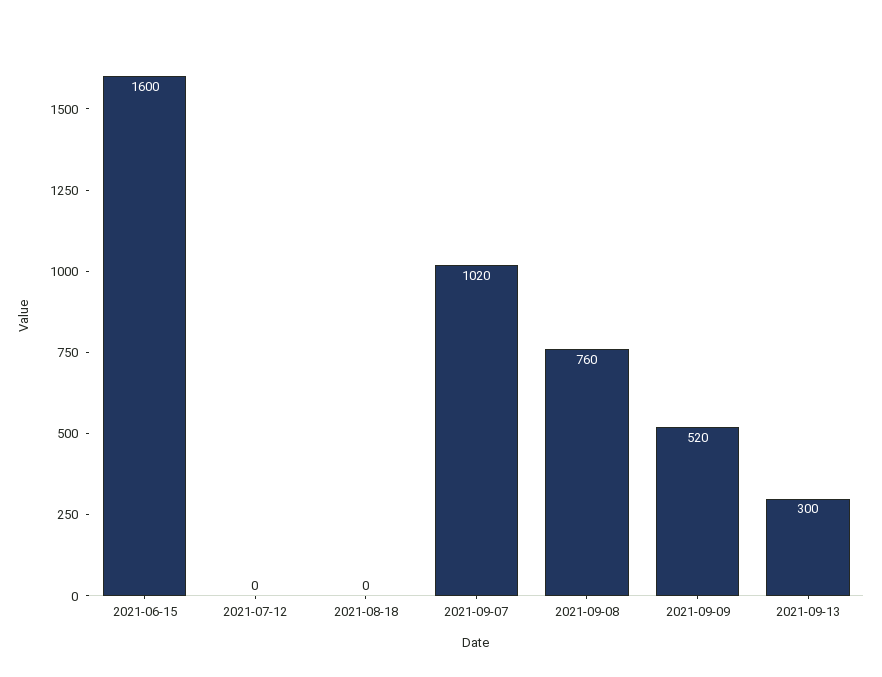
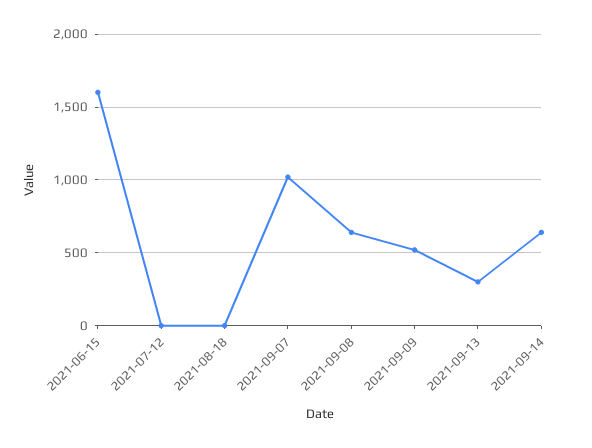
2021-09-08: 760 -> 650
2021-09-14: none -> 650

